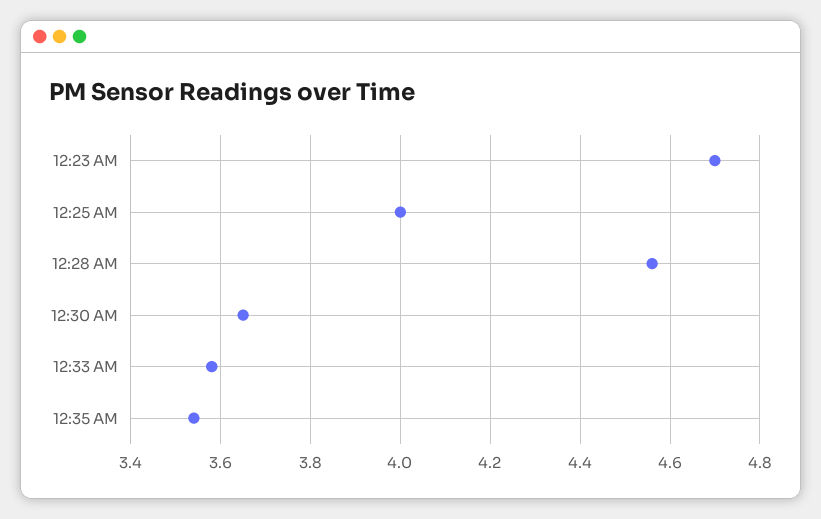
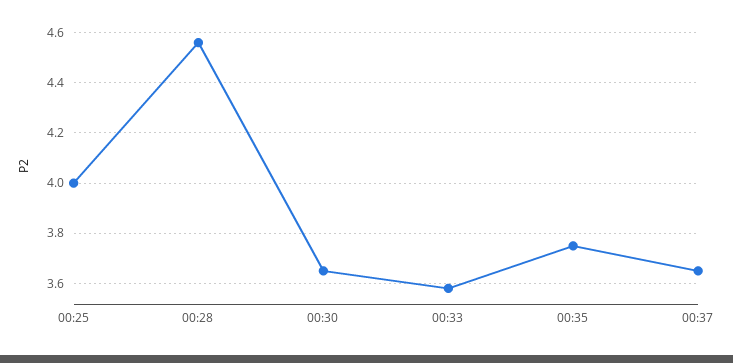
12:23 AM: 4.7 -> none
12:35 AM: 3.55 -> 3.75
00:37: none -> 3.65

